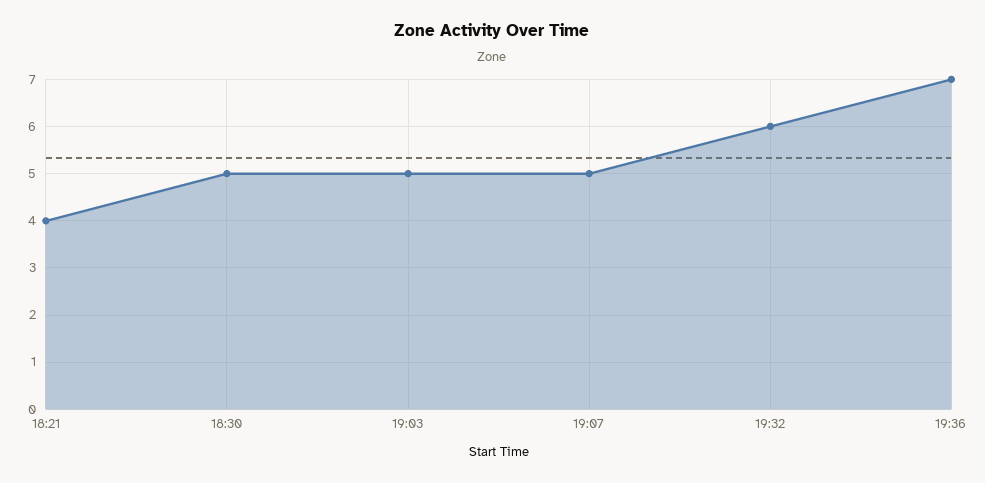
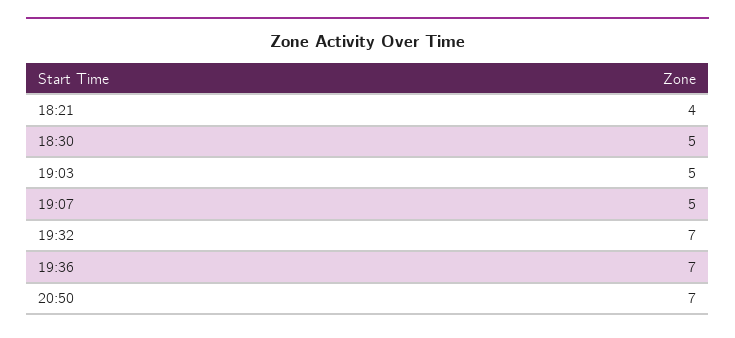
19:32: 6 -> 7
20:50: none -> 7

